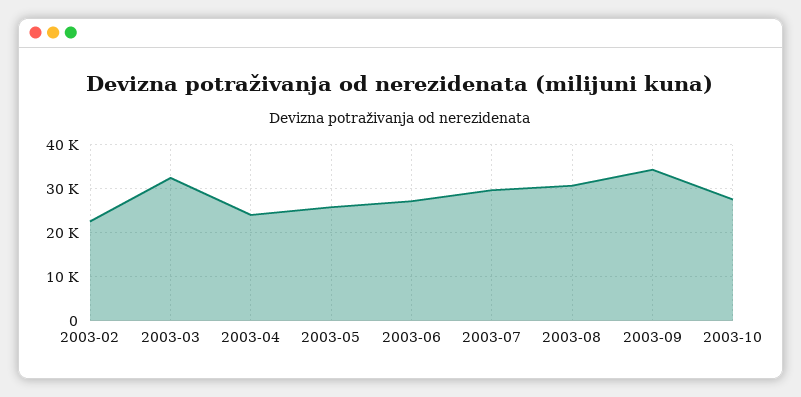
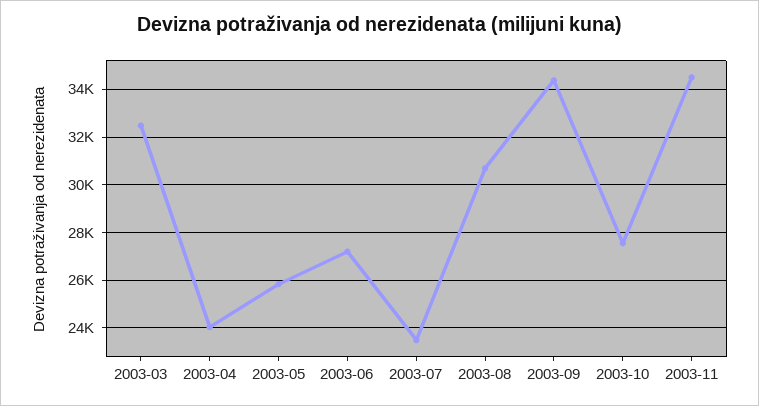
2003-02: 22000 -> none
2003-07: 30000 -> 23500
2003-11: none -> 34500

